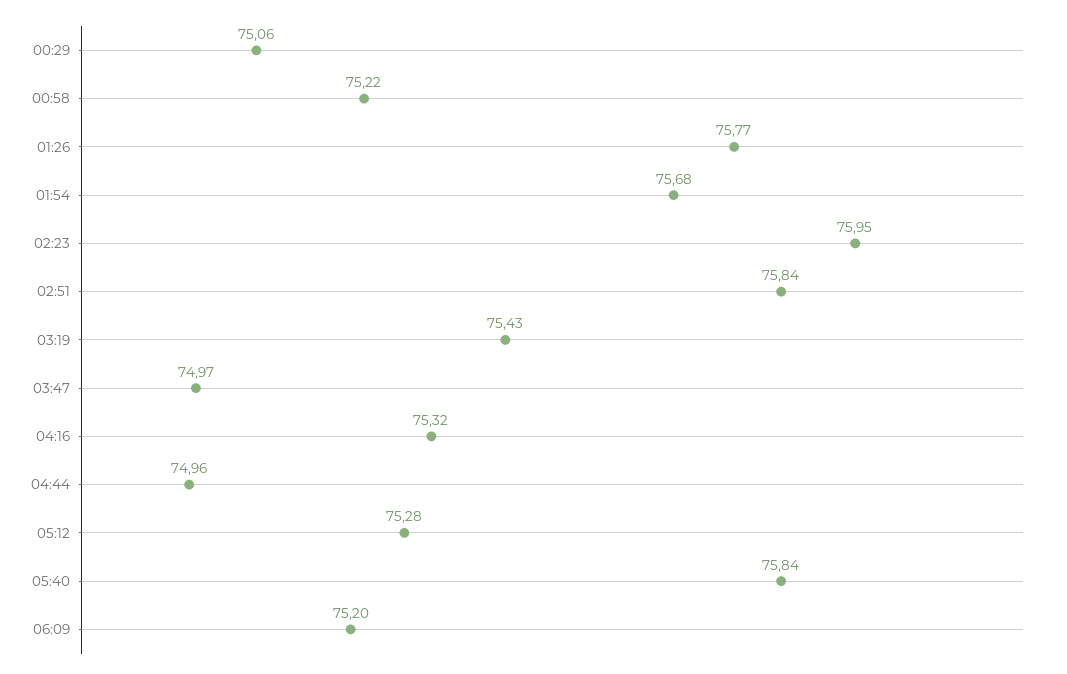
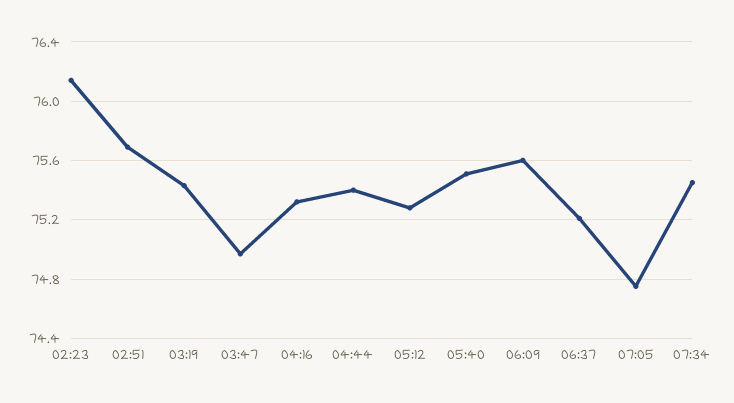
00:29: 75.06 -> none
00:58: 75.22 -> none
01:26: 75.77 -> none
01:54: 75.68 -> none
02:23: 75.95 -> 76.15
02:51: 75.84 -> 75.7
04:44: 74.96 -> 75.4
05:40: 75.84 -> 75.5
06:09: 75.2 -> 75.6
06:37: none -> 75.2
07:05: none -> 74.75
07:34: none -> 75.45

